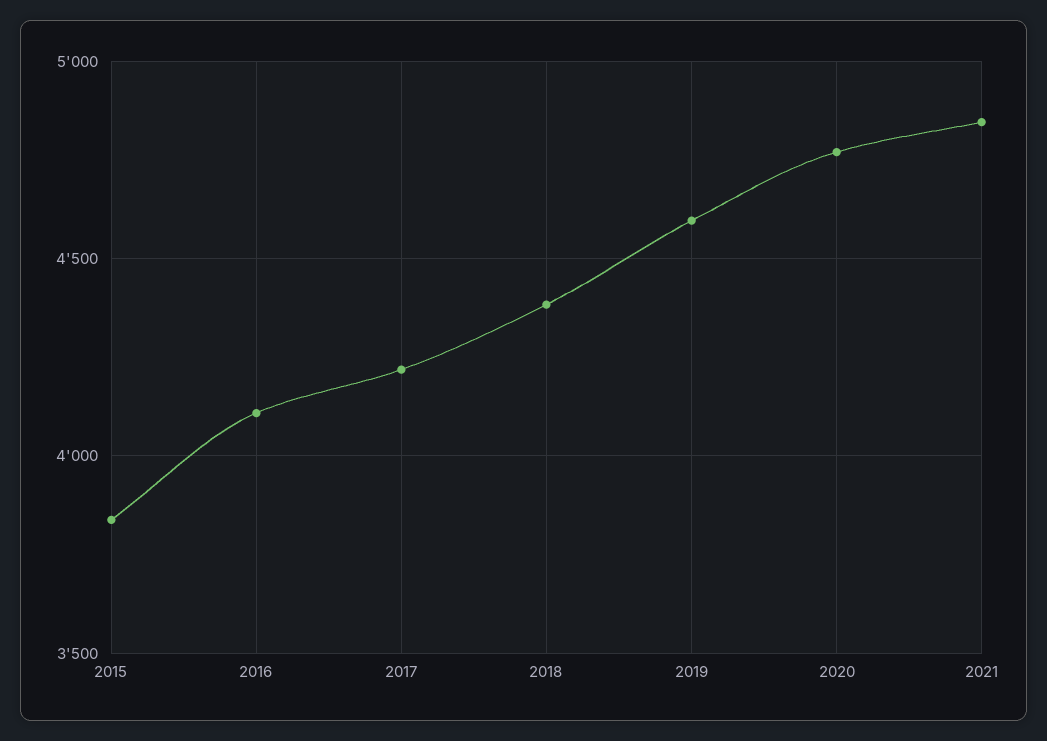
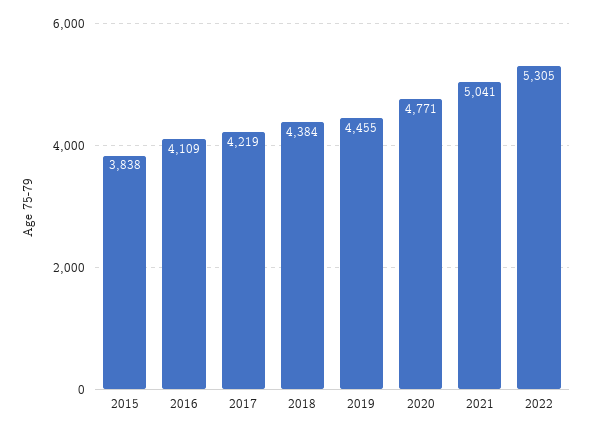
2019: 4600 -> 4455
2021: 4850 -> 5041
2022: none -> 5305

